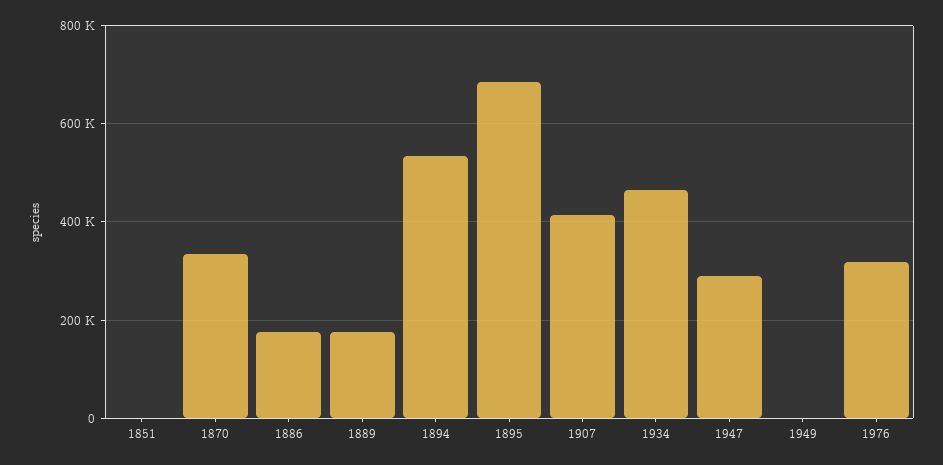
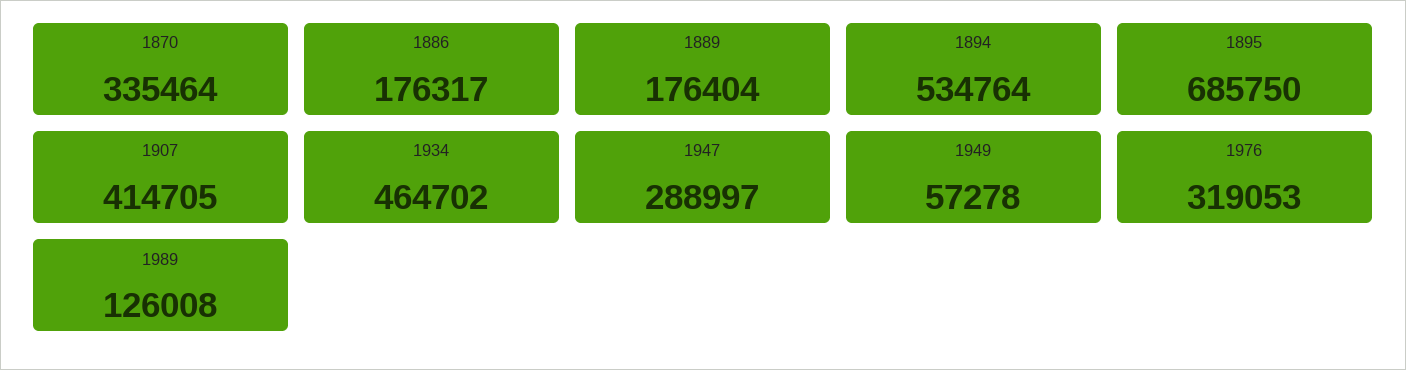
1851: 0 -> none
1949: 0 -> 57278
1989: none -> 126008

